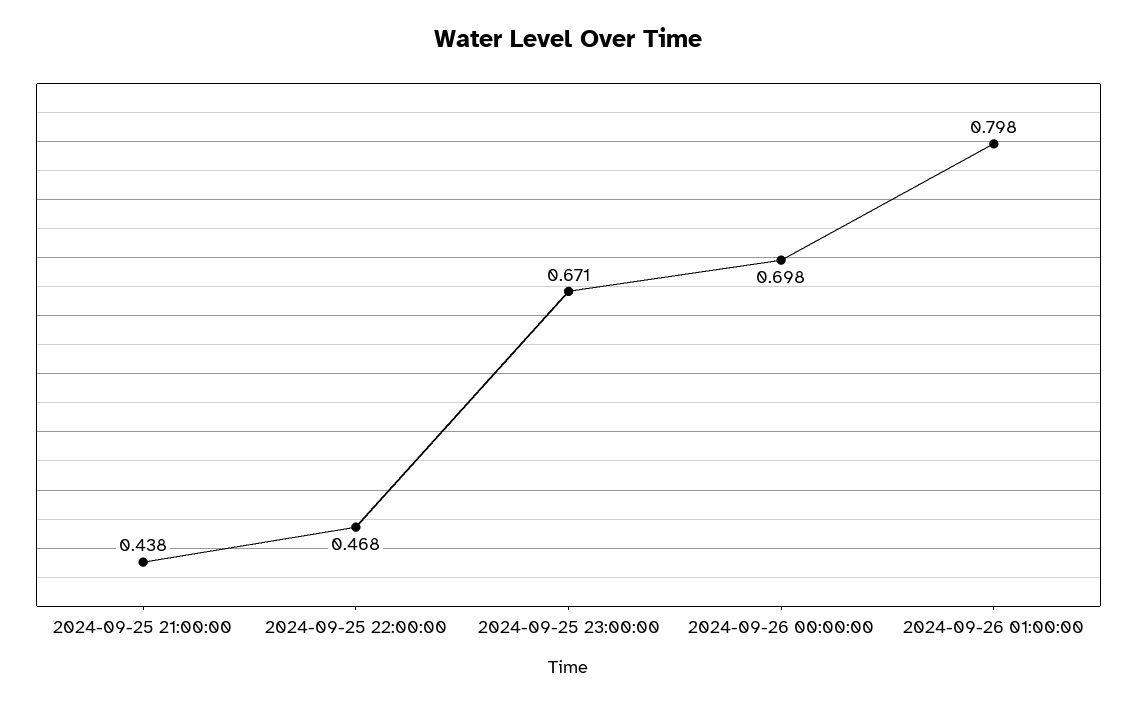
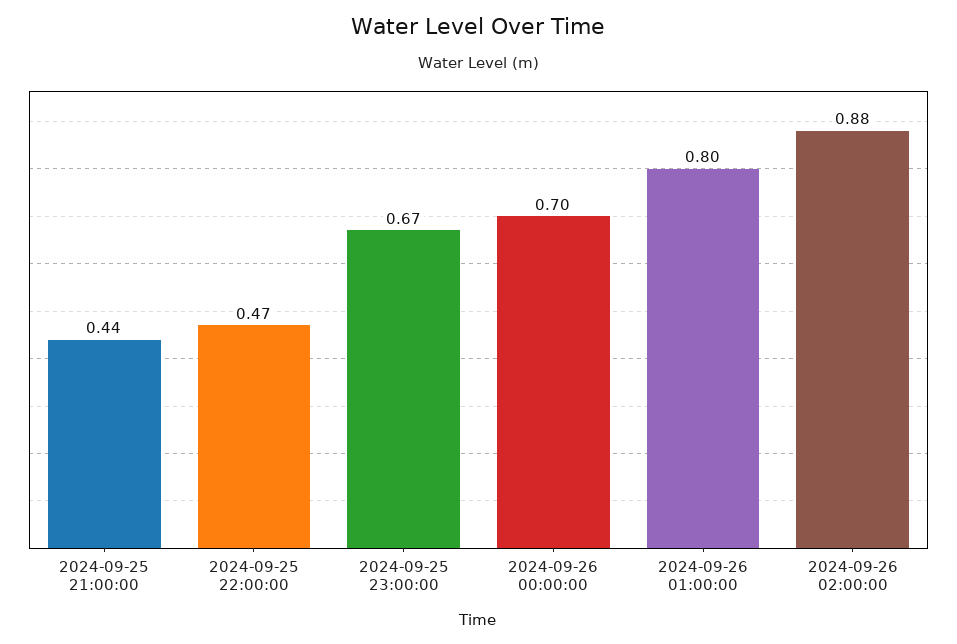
2024-09-26 02:00:00: none -> 0.88

